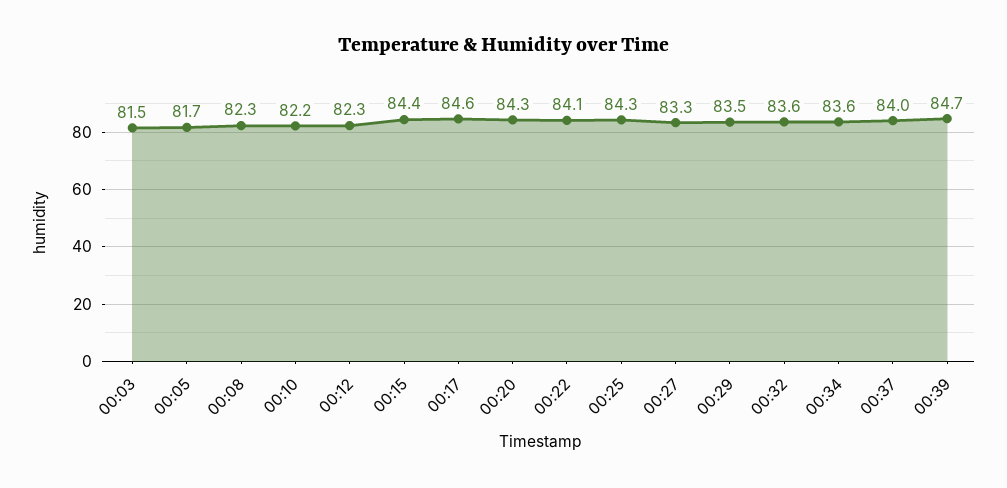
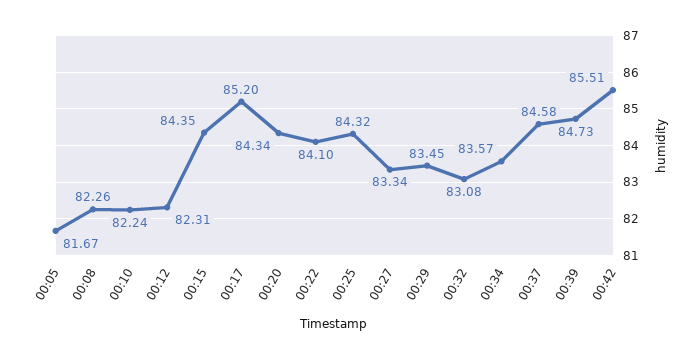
00:03: 81.5 -> none
00:17: 84.6 -> 85.2
00:32: 83.6 -> 83.08
00:37: 84 -> 84.58
00:42: none -> 85.51

